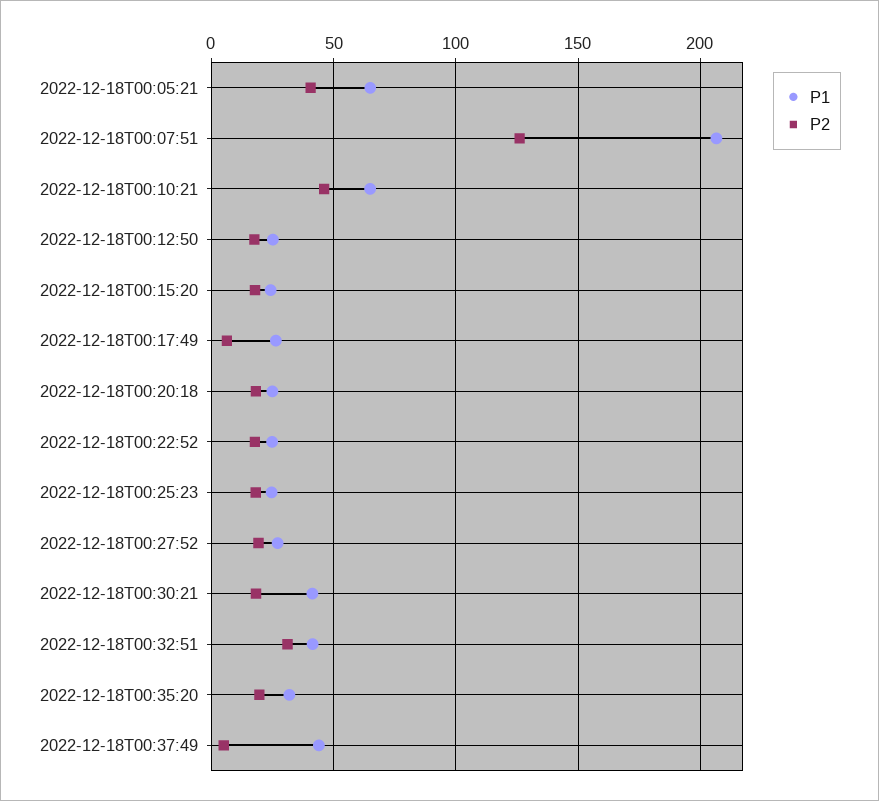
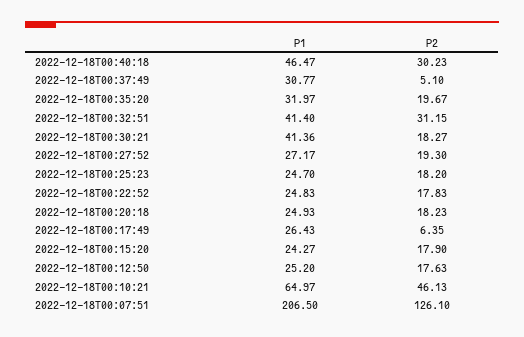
P1, 2022-12-18T00:05:21: 65 -> none
P2, 2022-12-18T00:05:21: 40 -> none
P1, 2022-12-18T00:37:49: 45 -> 30.77
P1, 2022-12-18T00:40:18: none -> 46.47
P2, 2022-12-18T00:40:18: none -> 30.23

